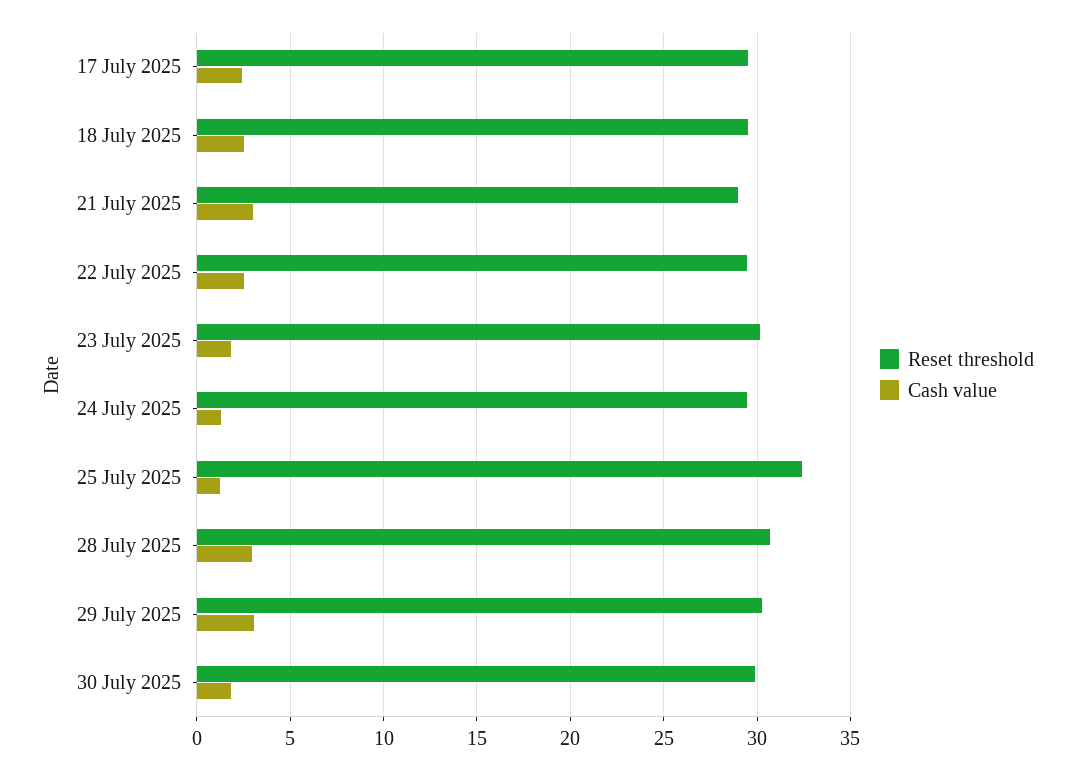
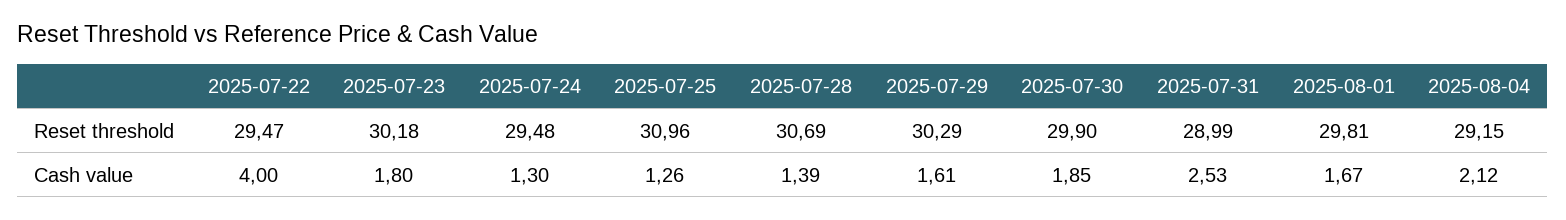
Reset threshold, 17 July 2025: 29.5 -> none
Cash value, 17 July 2025: 2.5 -> none
Reset threshold, 18 July 2025: 29.5 -> none
Cash value, 18 July 2025: 2.5 -> none
Reset threshold, 21 July 2025: 29 -> none
Cash value, 21 July 2025: 3 -> none
Cash value, 22 July 2025: 2.5 -> 4
Reset threshold, 25 July 2025: 32.5 -> 30.96
Cash value, 28 July 2025: 3 -> 1.39
Cash value, 29 July 2025: 3 -> 1.61
Reset threshold, 2025-07-31: none -> 28.99
Reset threshold, 2025-08-01: none -> 29.81
Reset threshold, 2025-08-04: none -> 29.15
Cash value, 2025-07-31: none -> 2.53
Cash value, 2025-08-01: none -> 1.67
Cash value, 2025-08-04: none -> 2.12

